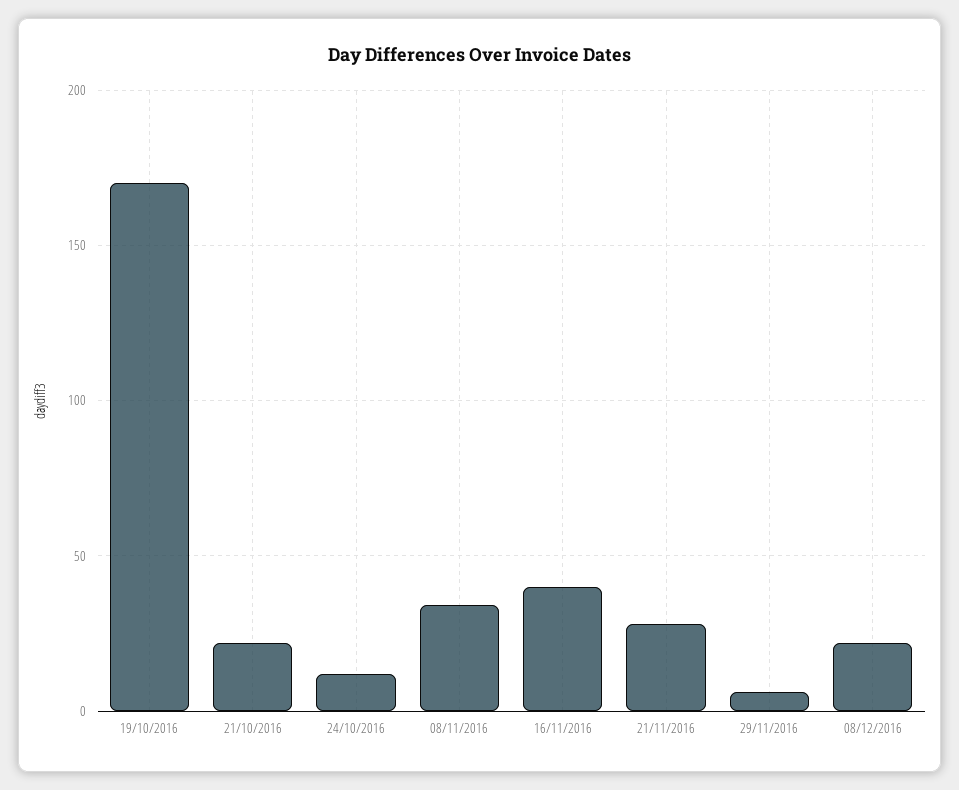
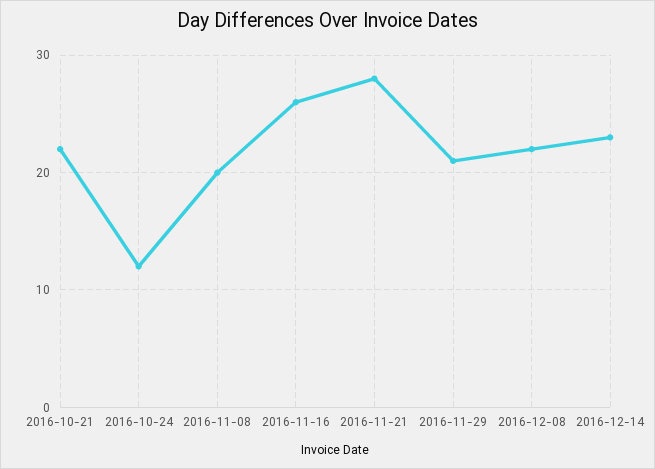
19/10/2016: 170 -> none
08/11/2016: 35 -> 20
16/11/2016: 40 -> 26
29/11/2016: 5 -> 21
2016-12-14: none -> 23

